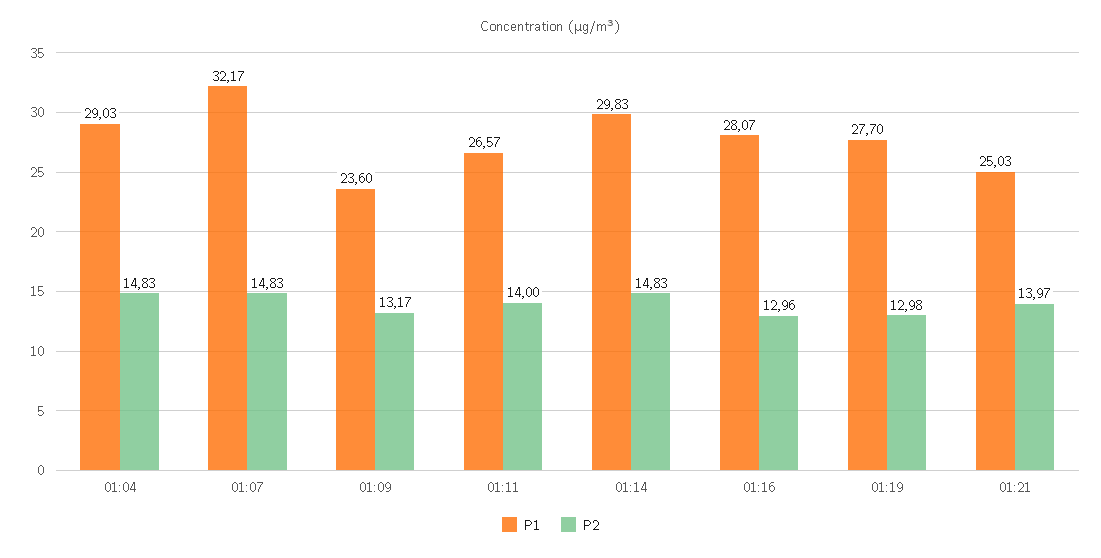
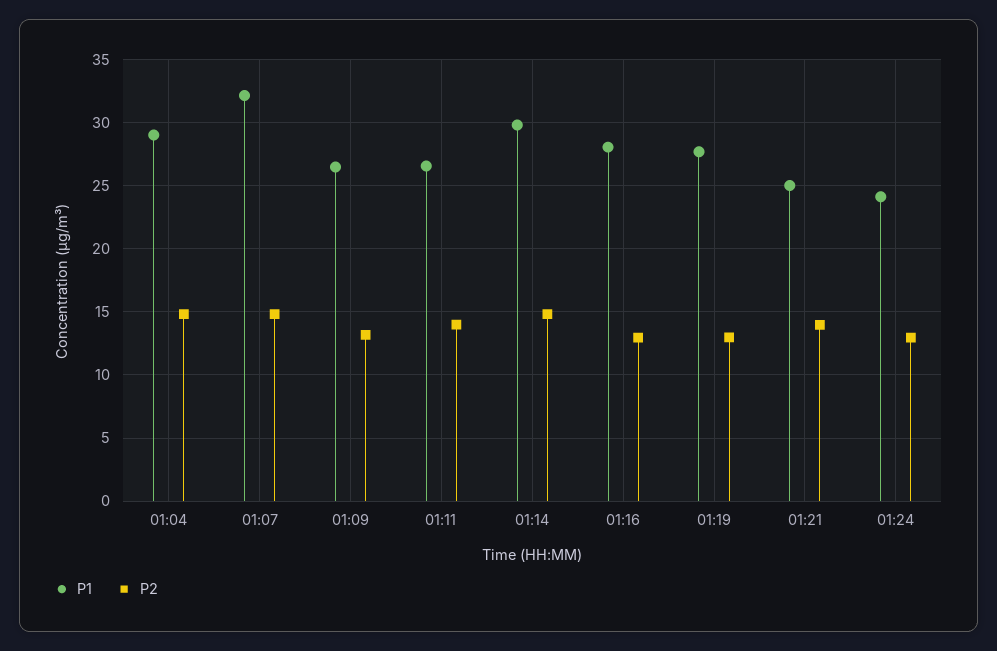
P1, 01:09: 23.6 -> 26.5
P1, 01:24: none -> 24
P2, 01:24: none -> 13

